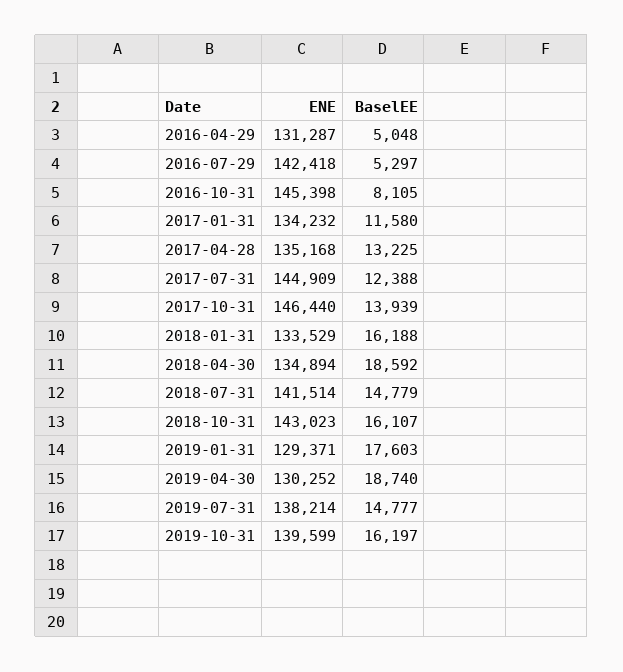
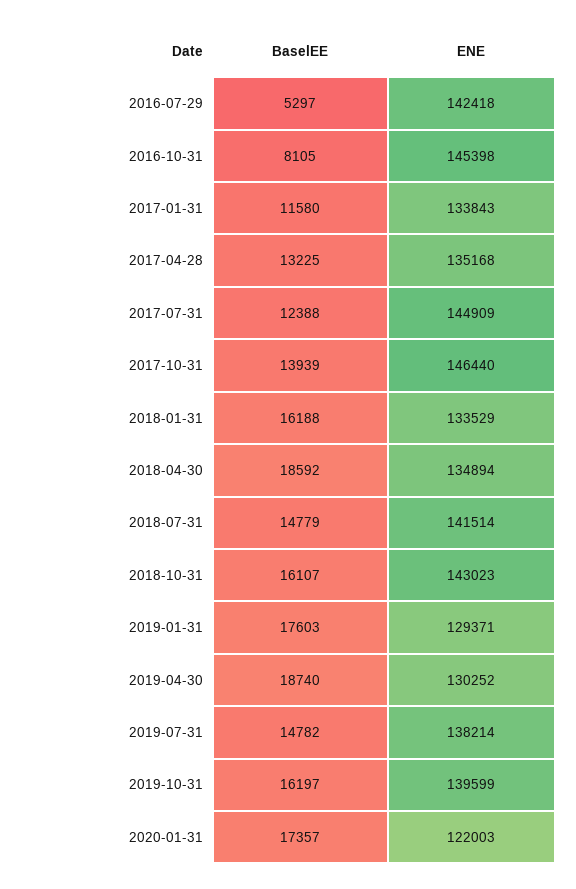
ENE, 2016-04-29: 131287 -> none
BaselEE, 2016-04-29: 5048 -> none
ENE, 2017-01-31: 134232 -> 133843
BaselEE, 2019-07-31: 14777 -> 14782
BaselEE, 2020-01-31: none -> 17357
ENE, 2020-01-31: none -> 122003

